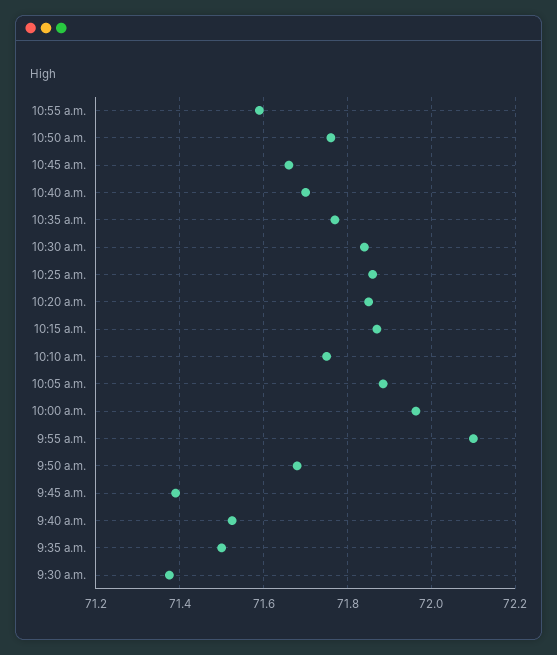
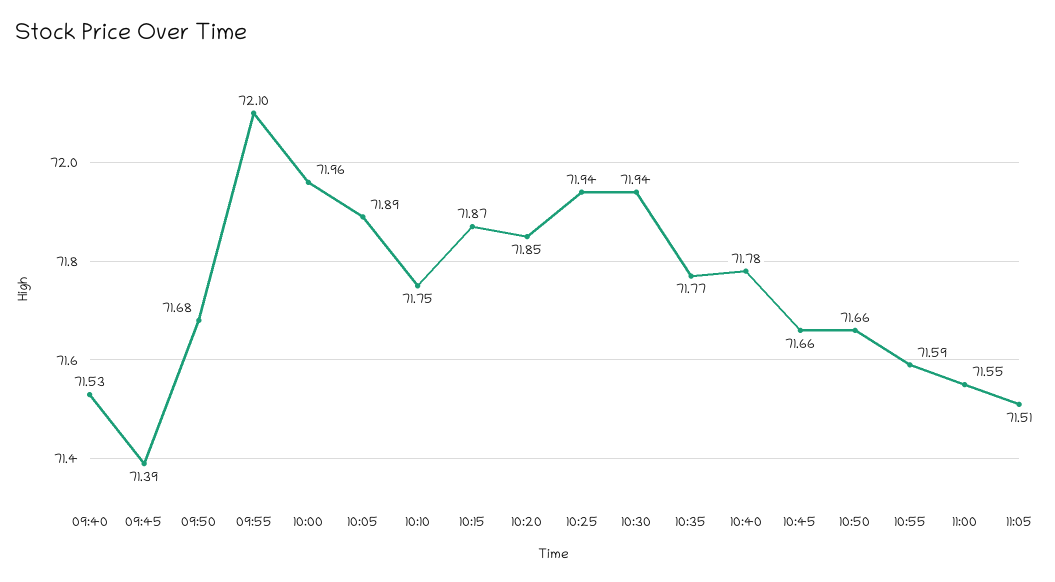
10:50 a.m.: 71.76 -> 71.66
10:40 a.m.: 71.7 -> 71.78
10:30 a.m.: 71.84 -> 71.94
10:25 a.m.: 71.86 -> 71.94
9:35 a.m.: 71.5 -> none
9:30 a.m.: 71.38 -> none
11:00: none -> 71.55
11:05: none -> 71.51

